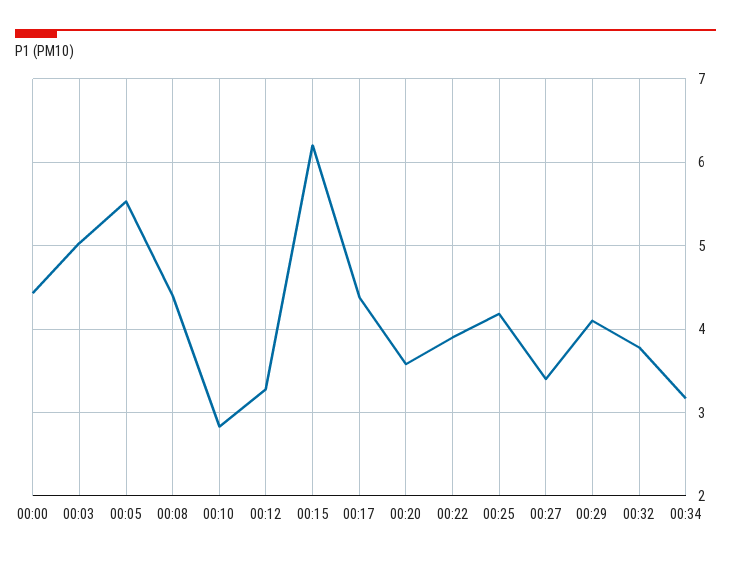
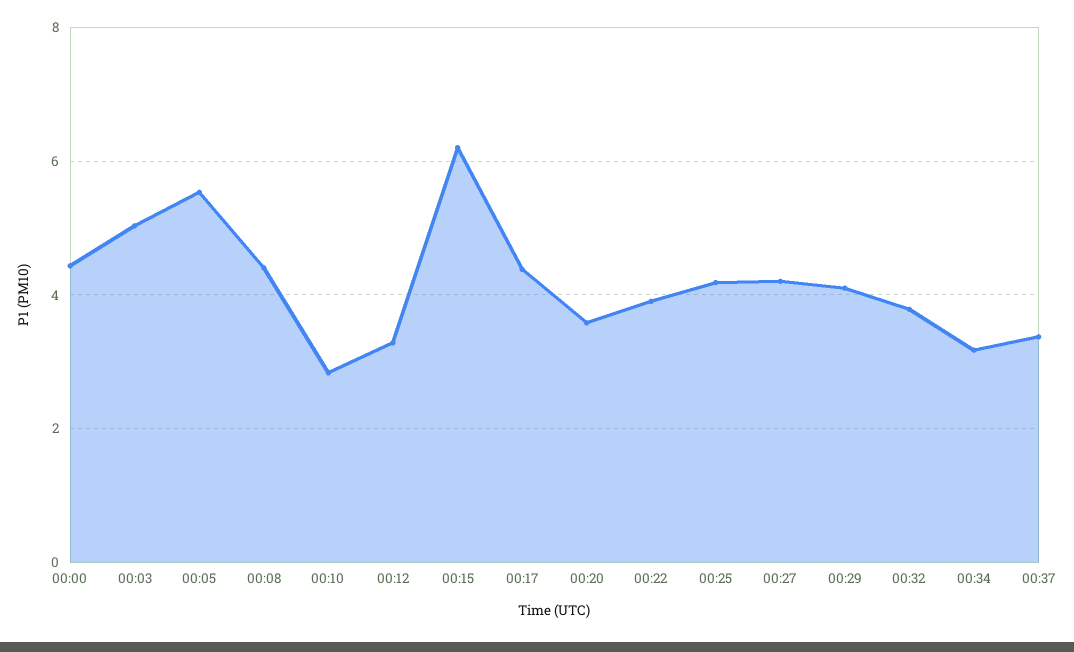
00:27: 3.4 -> 4.2
00:37: none -> 3.4

